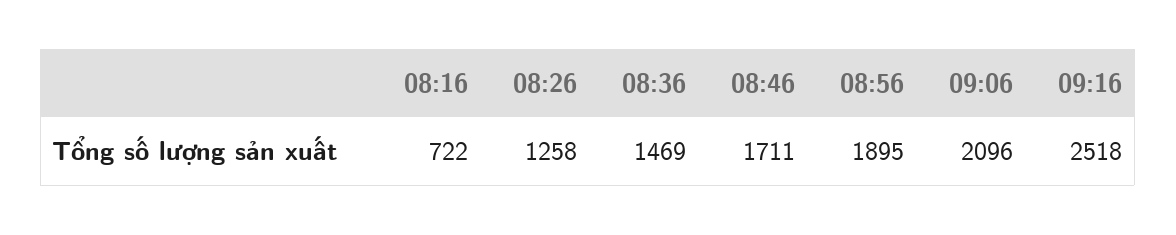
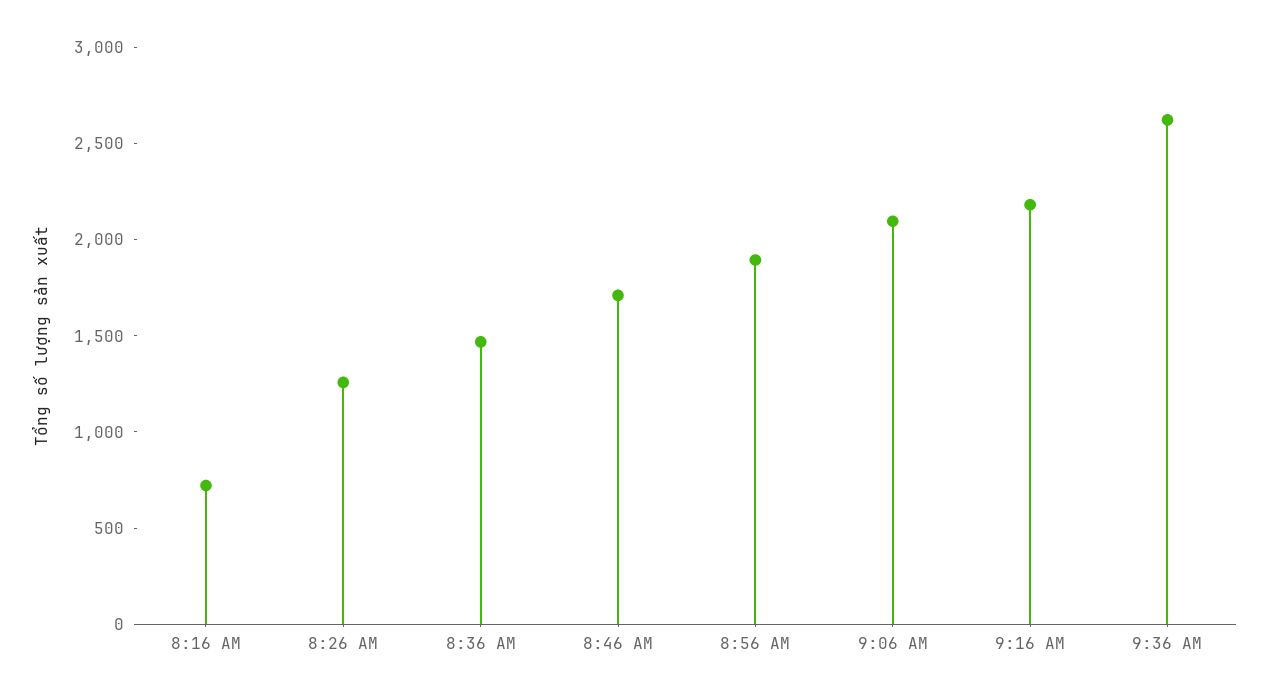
09:16: 2518 -> 2200
9:36 AM: none -> 2600

